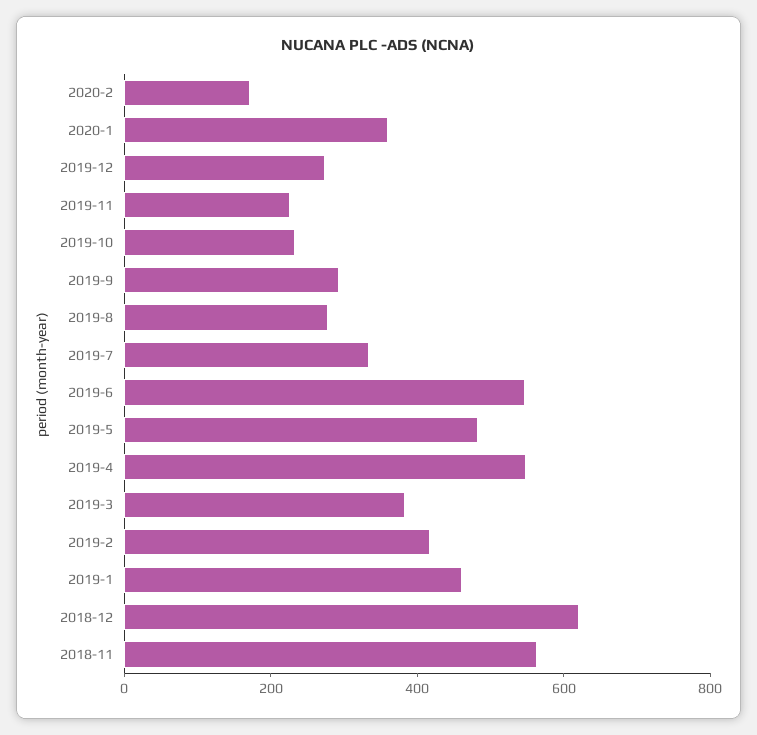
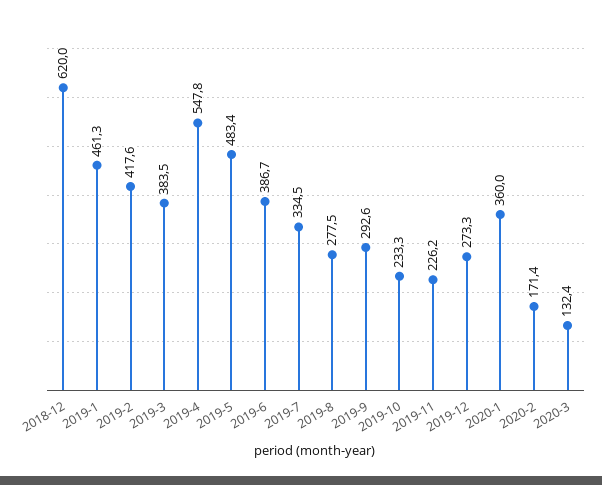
2019-6: 550 -> 386.7
2018-11: 550 -> none
2020-3: none -> 132.4

